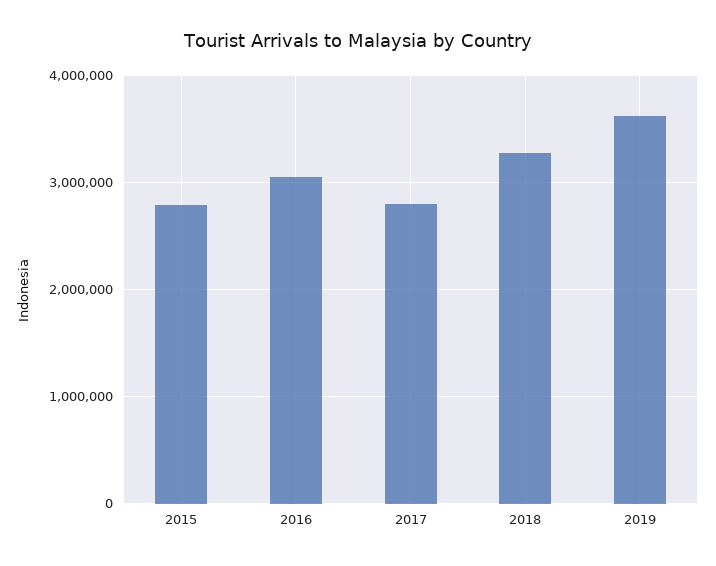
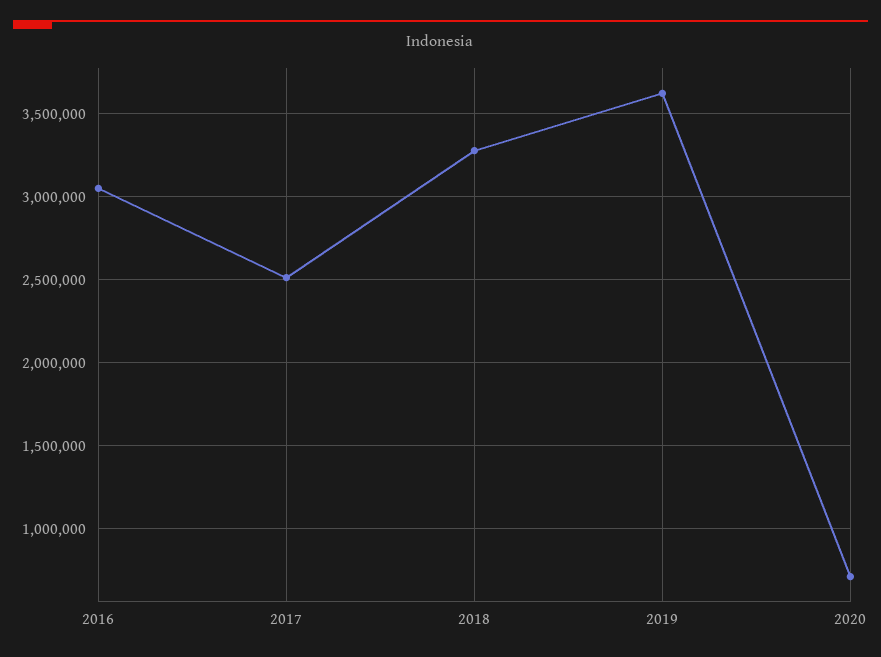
2015: 2800000 -> none
2017: 2800000 -> 2500000
2020: none -> 700000

